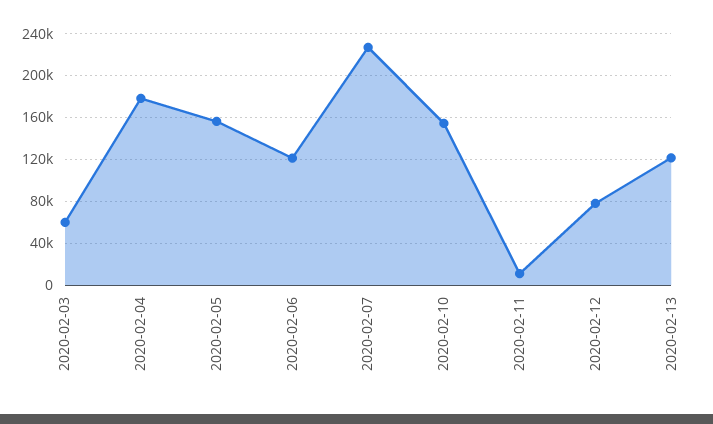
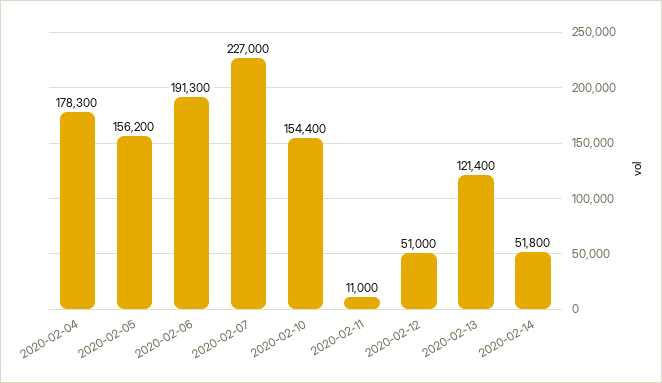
2020-02-03: 60000 -> none
2020-02-06: 120000 -> 191300
2020-02-12: 80000 -> 51000
2020-02-14: none -> 51800

